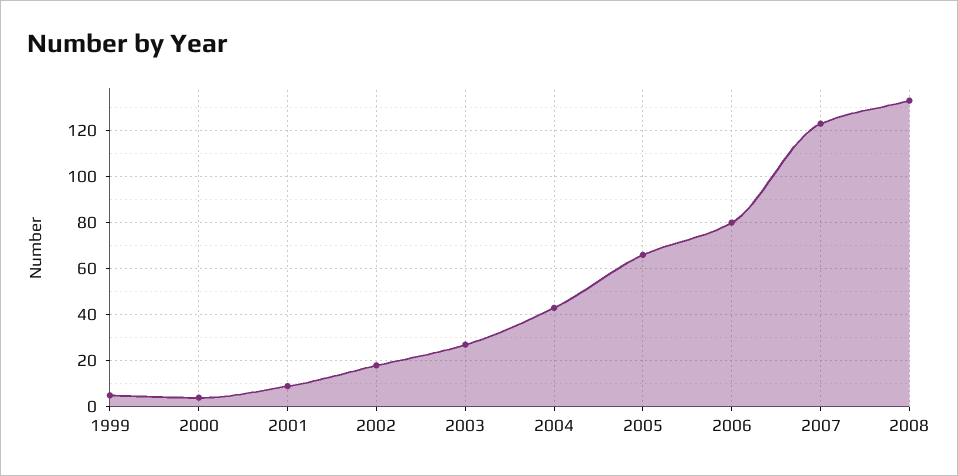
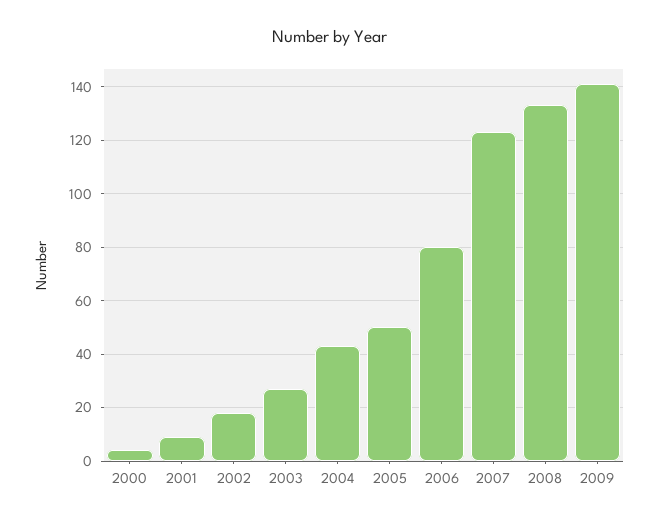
1999: 5 -> none
2005: 65 -> 50
2009: none -> 140

